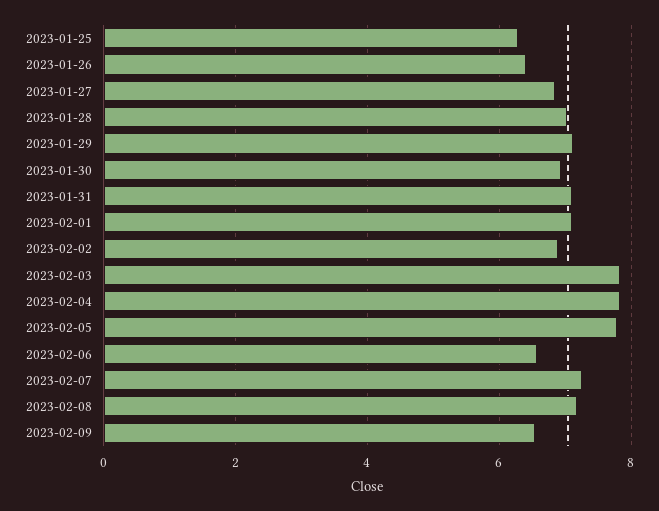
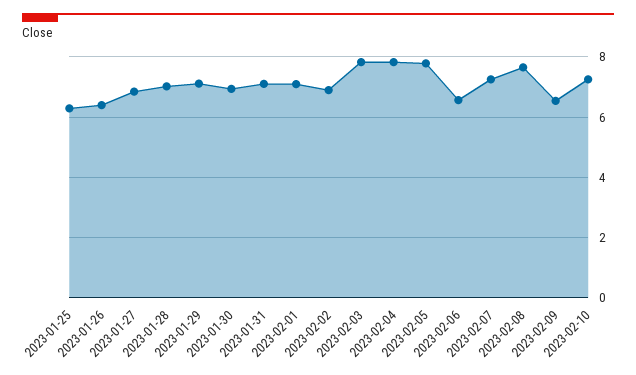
2023-02-08: 7.2 -> 7.6
2023-02-10: none -> 7.2

